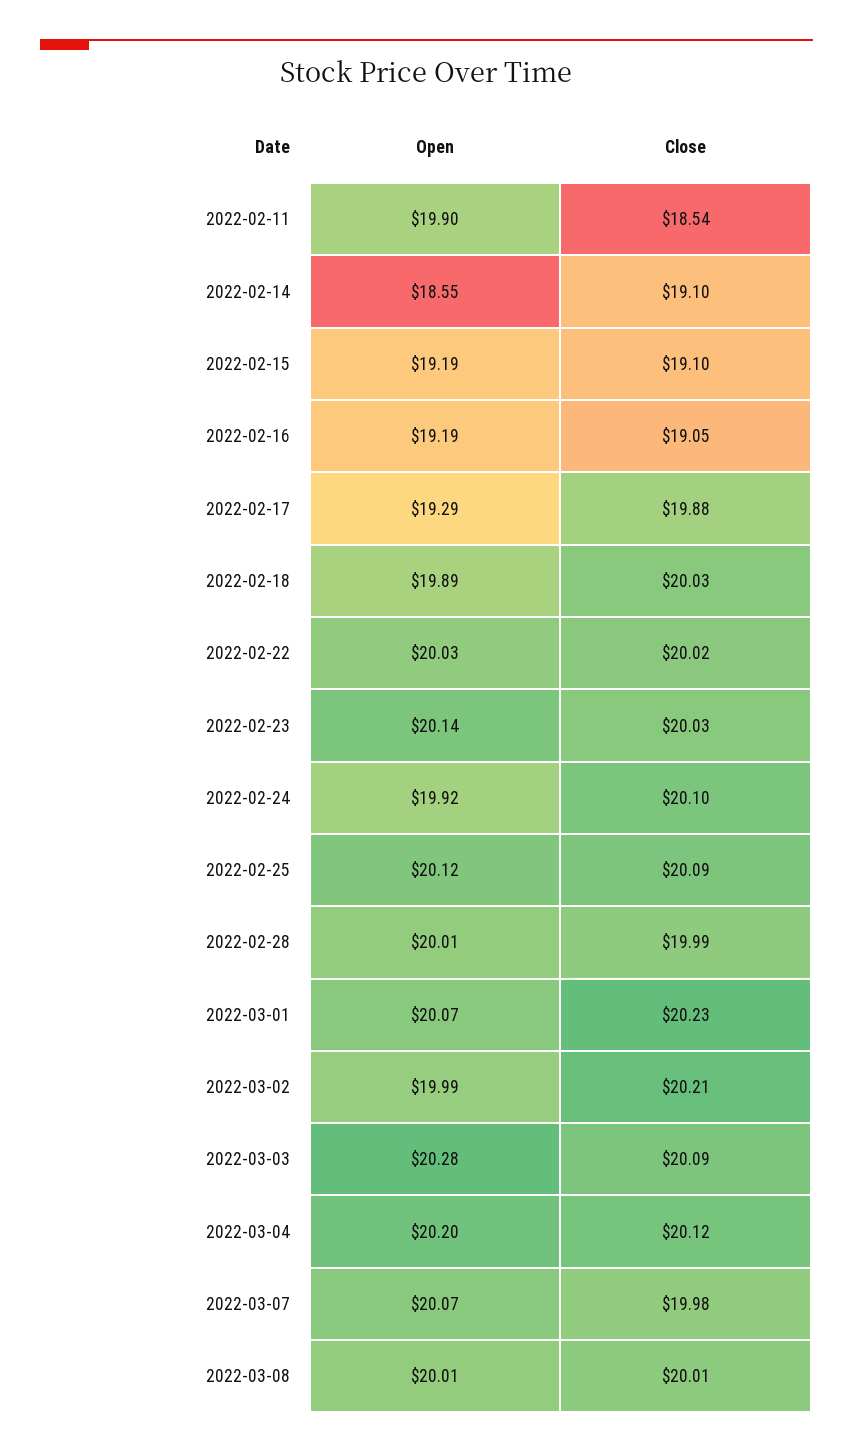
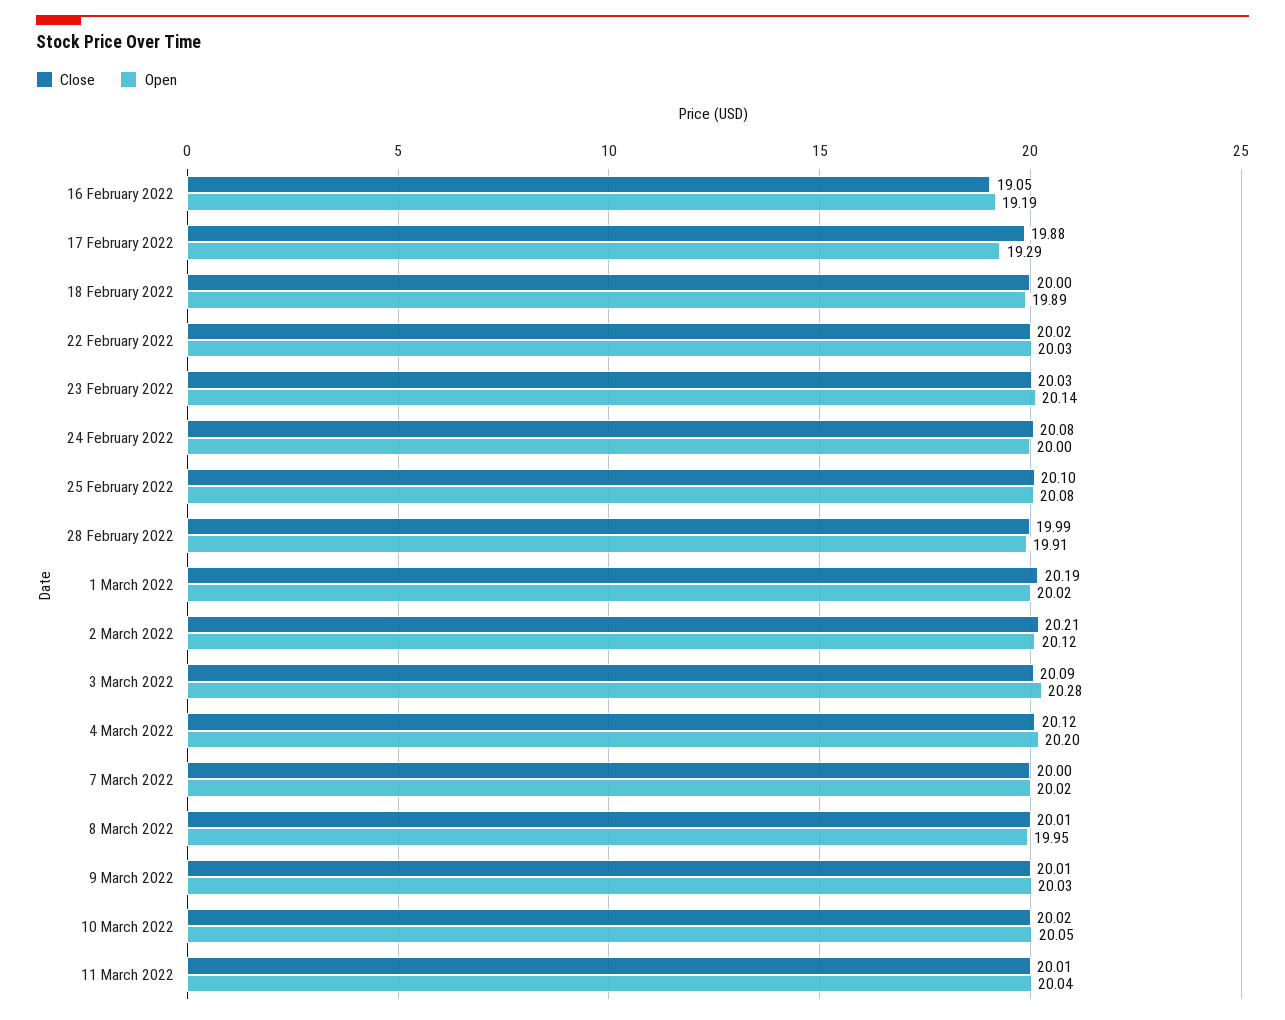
Open, 2022-02-11: 19.9 -> none
Close, 2022-02-11: 18.54 -> none
Open, 2022-02-14: 18.55 -> none
Close, 2022-02-14: 19.1 -> none
Open, 2022-02-15: 19.19 -> none
Close, 2022-02-15: 19.1 -> none
Close, 2022-02-18: 20.03 -> 20
Open, 2022-02-24: 19.92 -> 20
Close, 2022-02-24: 20.1 -> 20.08
Open, 2022-02-25: 20.12 -> 20.08
Close, 2022-02-25: 20.09 -> 20.1
Open, 2022-02-28: 20.01 -> 19.91
Open, 2022-03-01: 20.07 -> 20.02
Close, 2022-03-01: 20.23 -> 20.19
Open, 2022-03-02: 19.99 -> 20.12
Open, 2022-03-07: 20.07 -> 20.02
Close, 2022-03-07: 19.98 -> 20
Open, 2022-03-08: 20.01 -> 19.95
Close, 9 March 2022: none -> 20.01
Open, 9 March 2022: none -> 20.03
Close, 10 March 2022: none -> 20.02
Open, 10 March 2022: none -> 20.05
Close, 11 March 2022: none -> 20.01
Open, 11 March 2022: none -> 20.04

